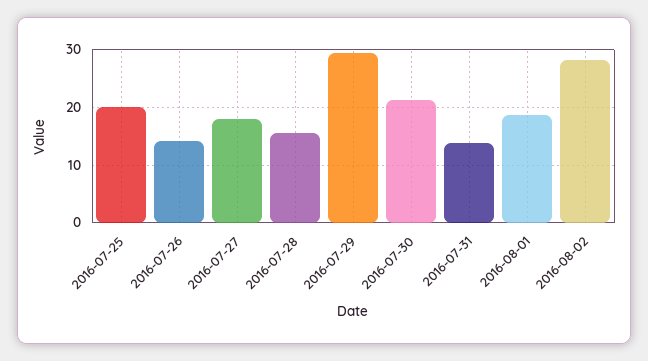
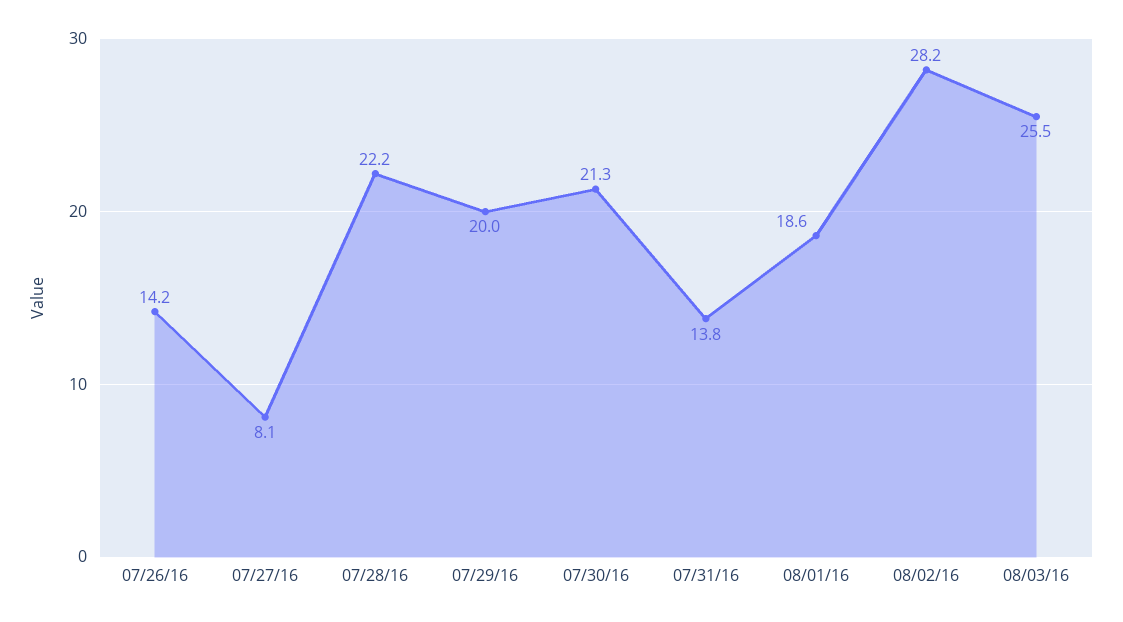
2016-07-25: 20 -> none
2016-07-27: 18 -> 8.1
2016-07-28: 16 -> 22.2
2016-07-29: 30 -> 20
08/03/16: none -> 25.5

